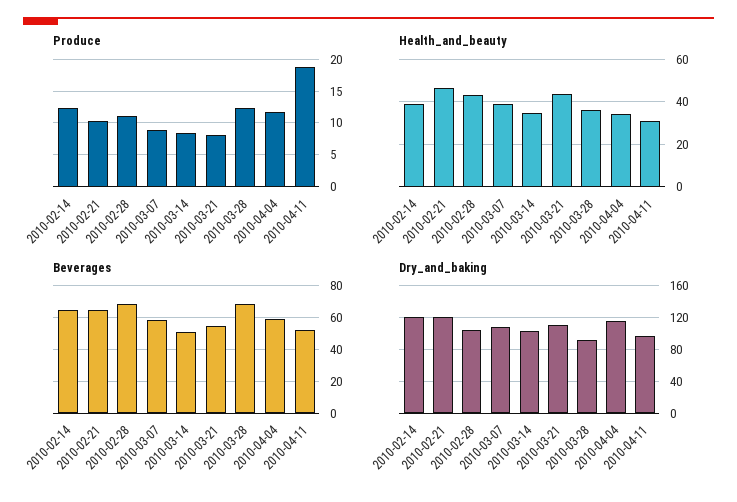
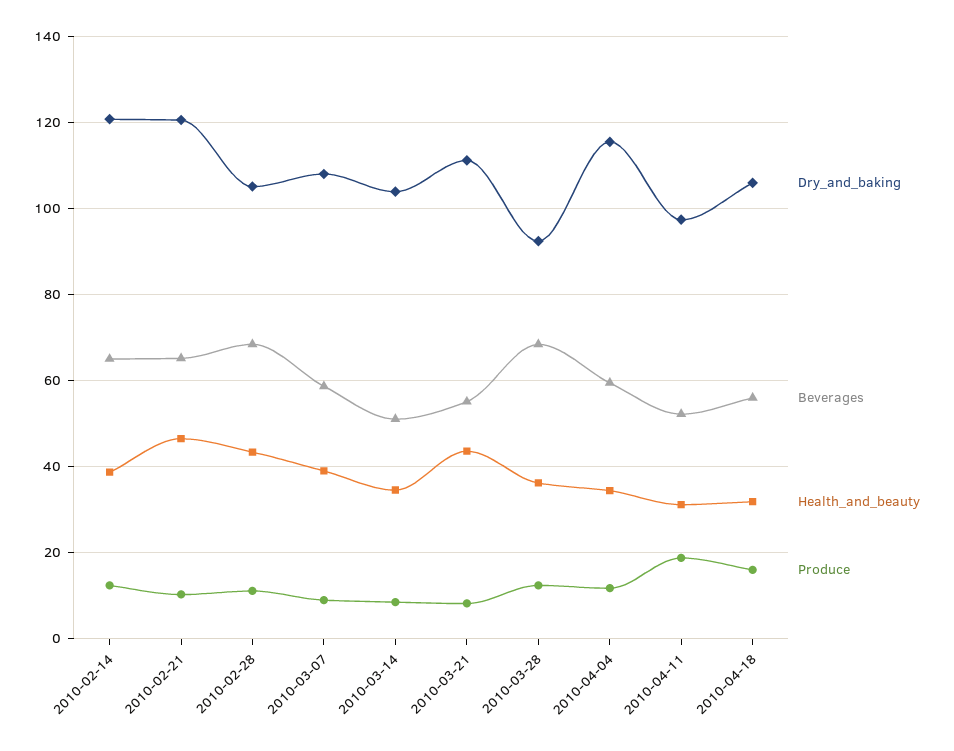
Dry_and_baking, 2010-04-18: none -> 106
Beverages, 2010-04-18: none -> 56
Health_and_beauty, 2010-04-18: none -> 32
Produce, 2010-04-18: none -> 16

